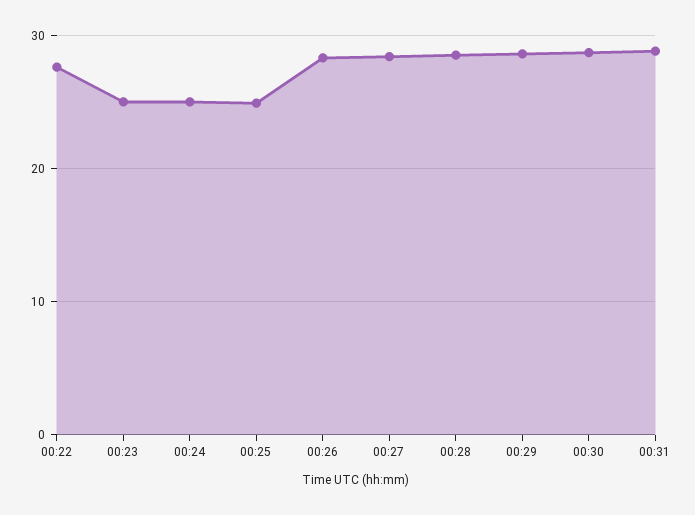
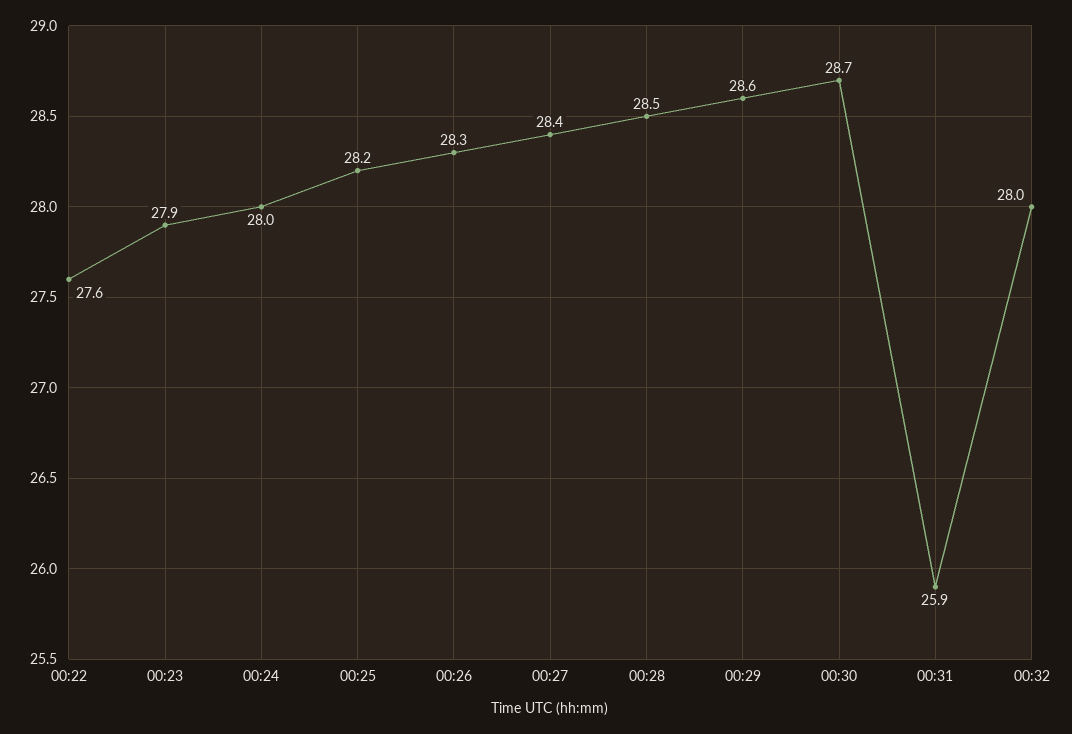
00:23: 25 -> 27.9
00:24: 25 -> 28
00:25: 25 -> 28.2
00:31: 29 -> 25.9
00:32: none -> 28

